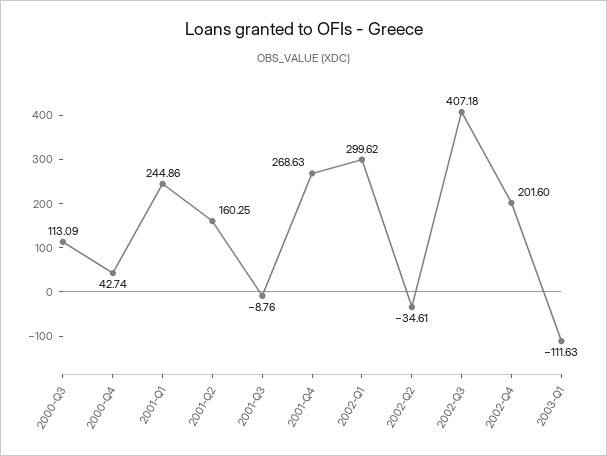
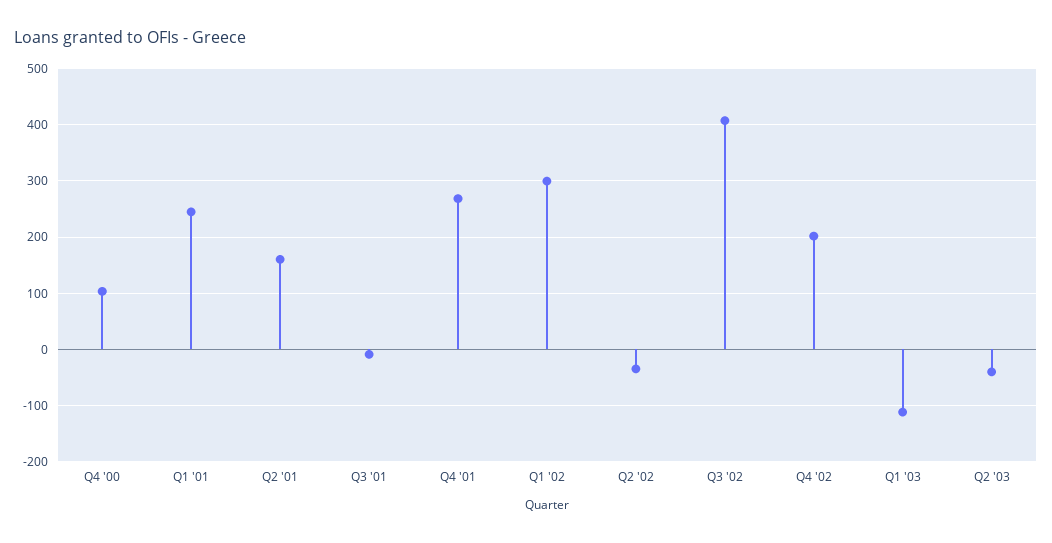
2000-Q3: 113.09 -> none
2000-Q4: 42.74 -> 100
Q2 '03: none -> -40

